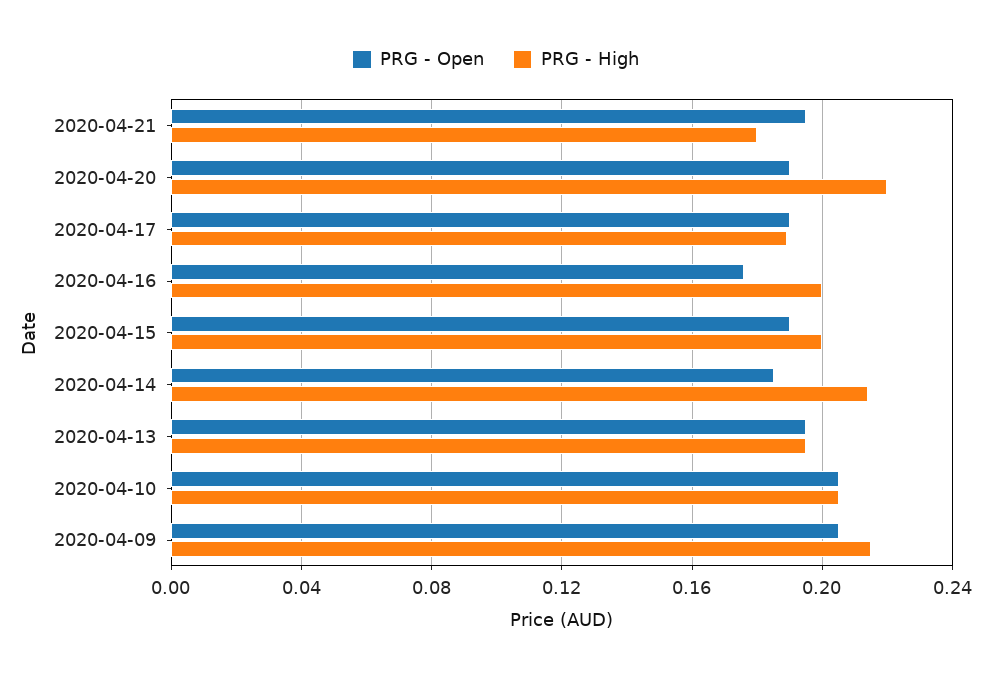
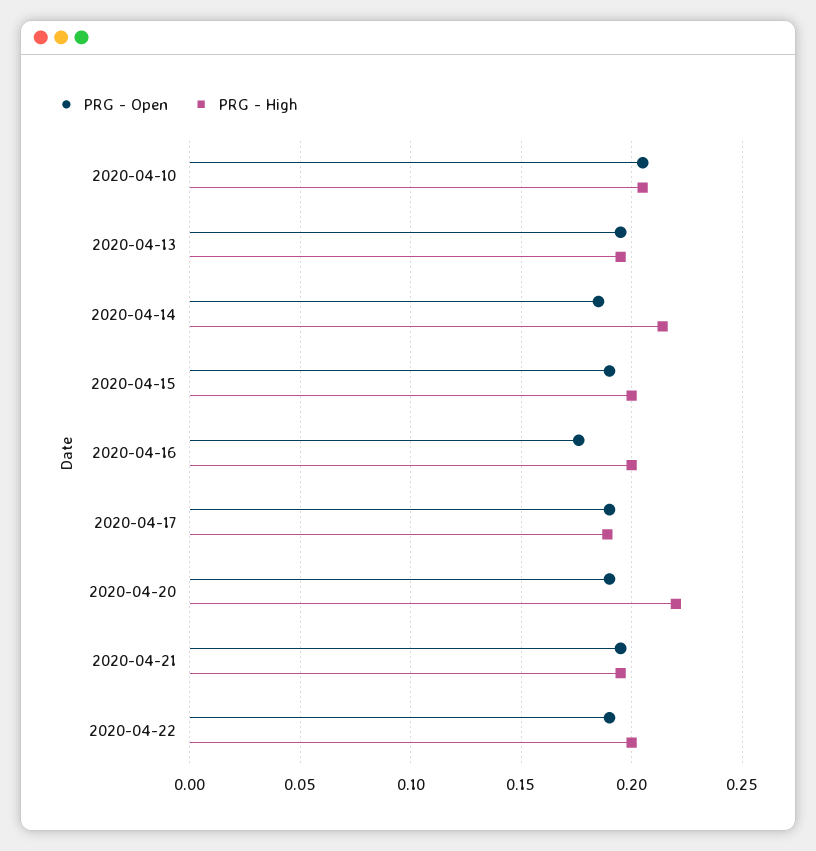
PRG - High, 2020-04-21: 0.18 -> 0.195
PRG - Open, 2020-04-09: 0.205 -> none
PRG - High, 2020-04-09: 0.215 -> none
PRG - Open, 2020-04-22: none -> 0.19
PRG - High, 2020-04-22: none -> 0.2

